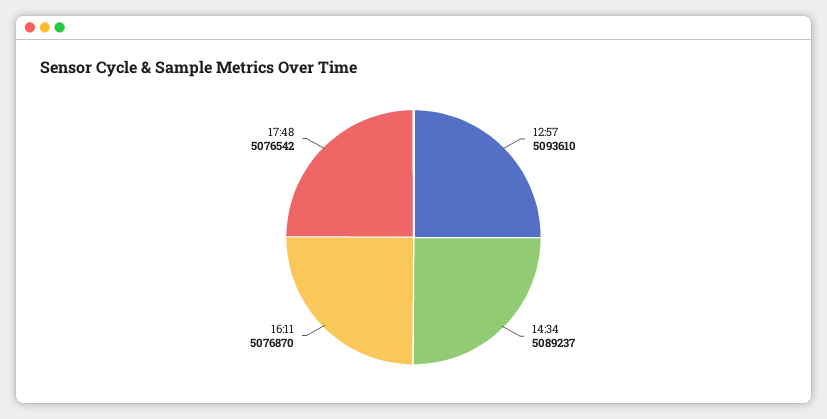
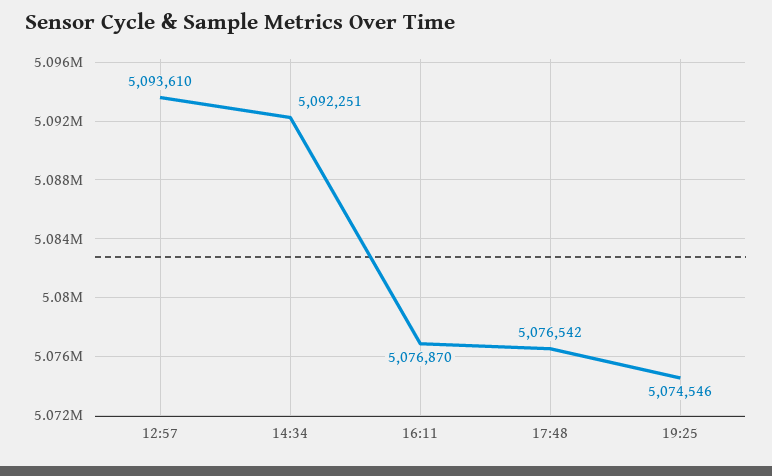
14:34: 5089237 -> 5092251
19:25: none -> 5074546

